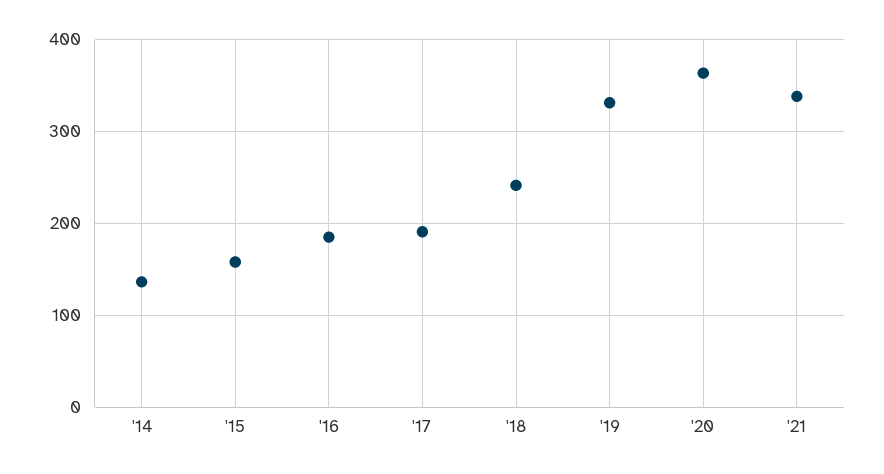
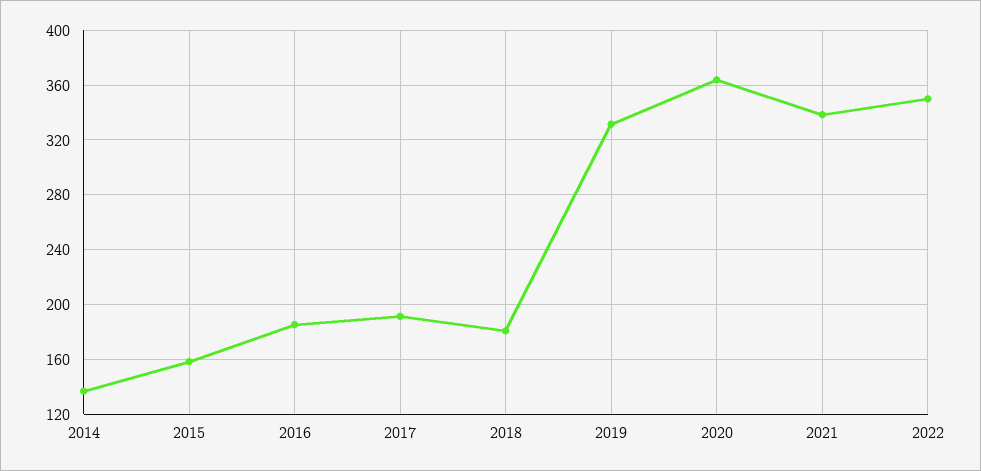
'18: 240 -> 180
2022: none -> 350

